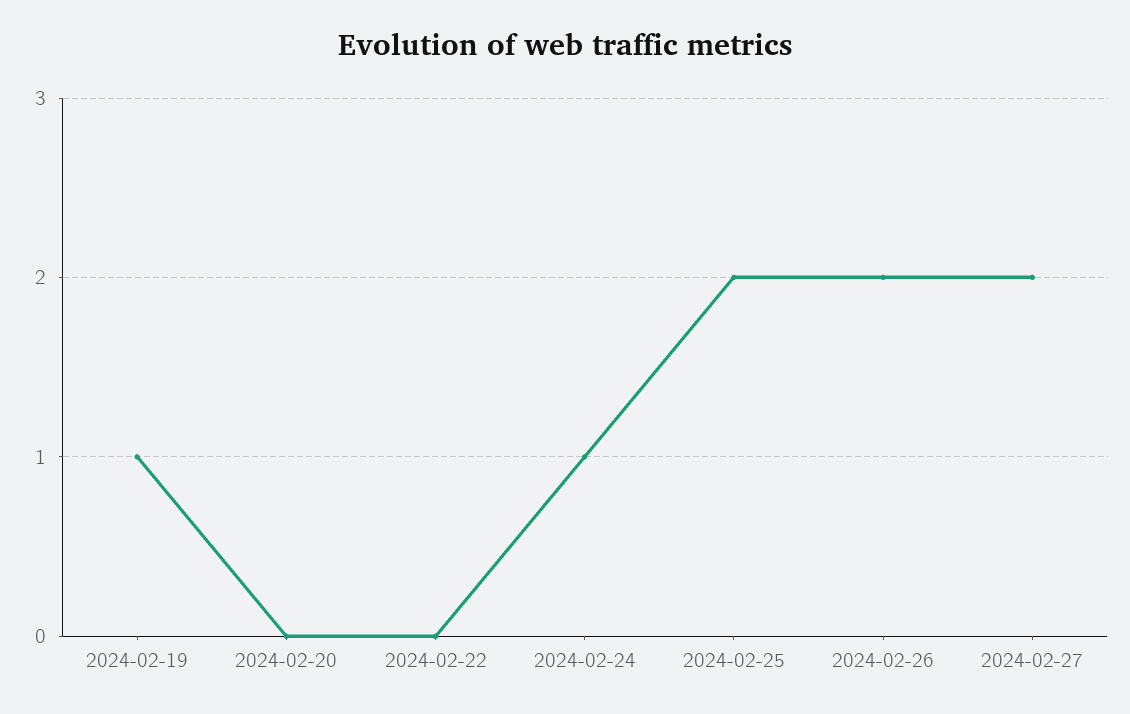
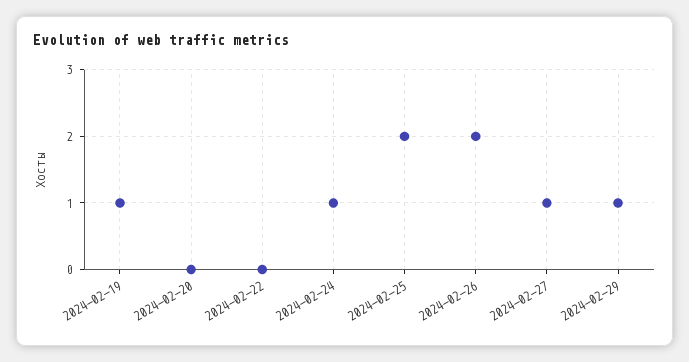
2024-02-27: 2 -> 1
2024-02-29: none -> 1

